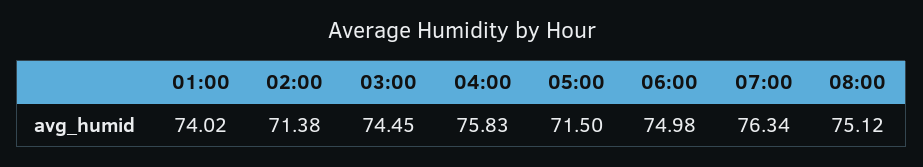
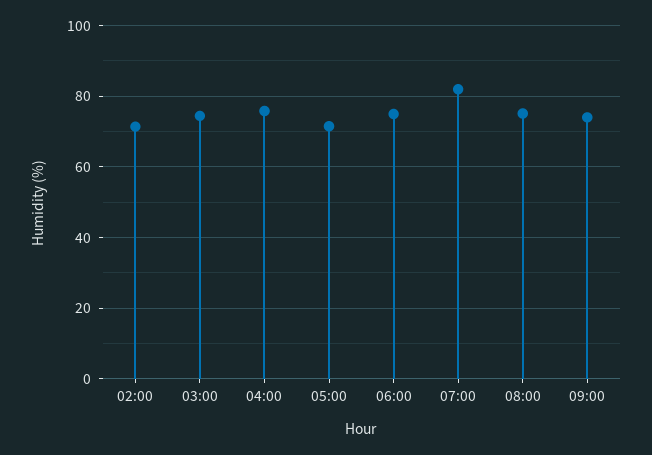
01:00: 74.02 -> none
07:00: 76.34 -> 82
09:00: none -> 74

